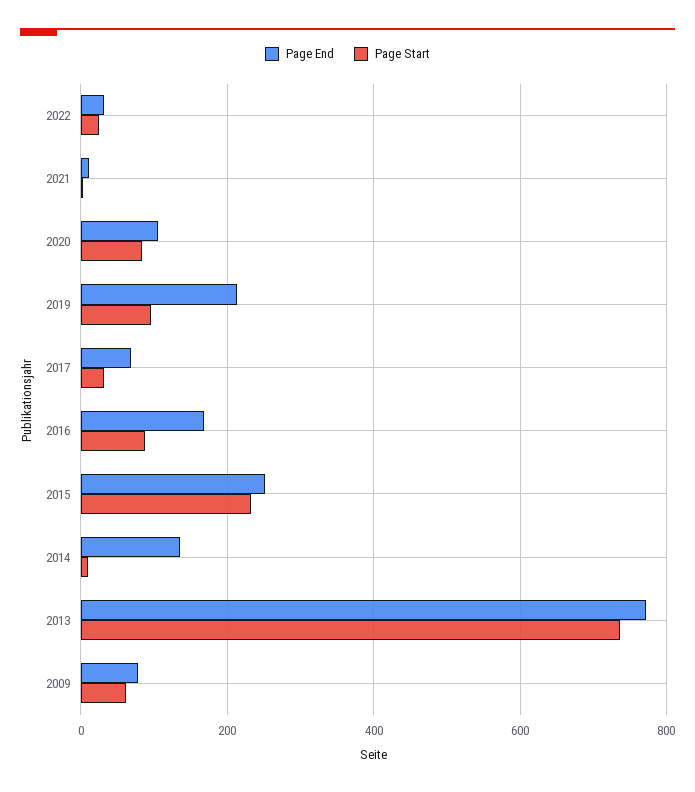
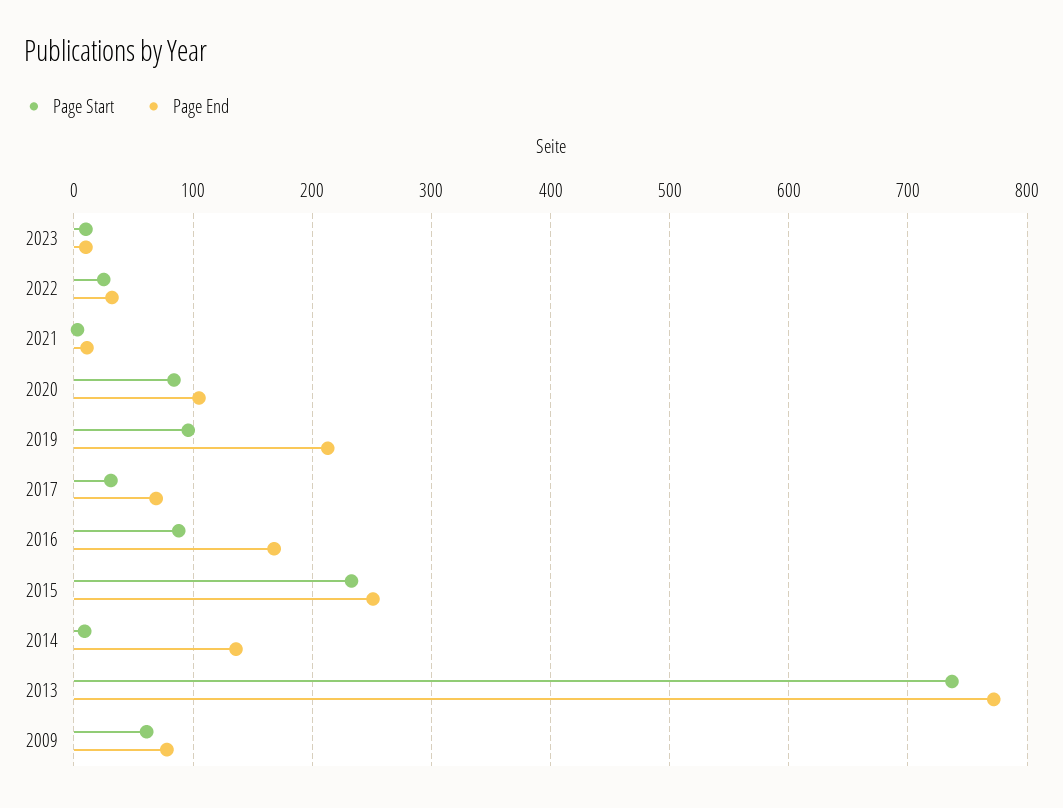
Page Start, 2023: none -> 10
Page End, 2023: none -> 10

